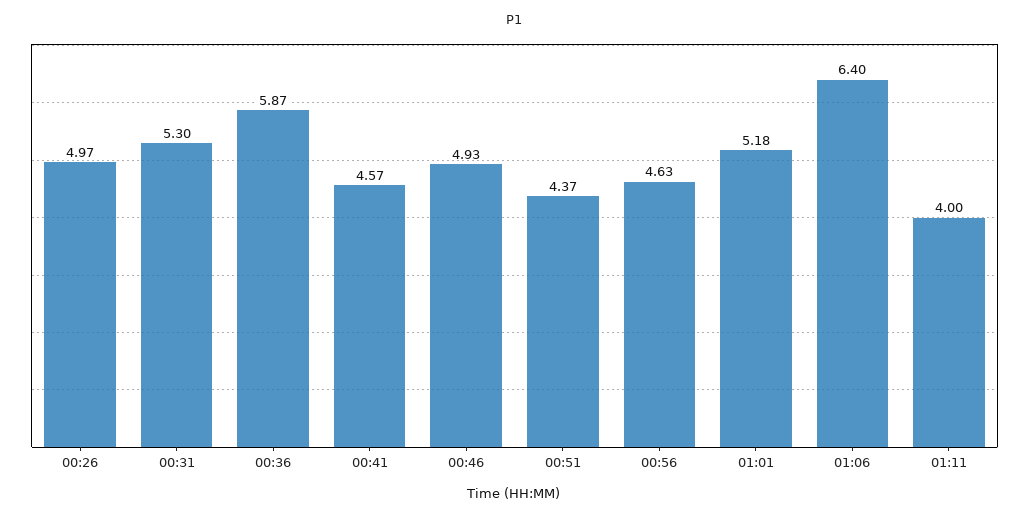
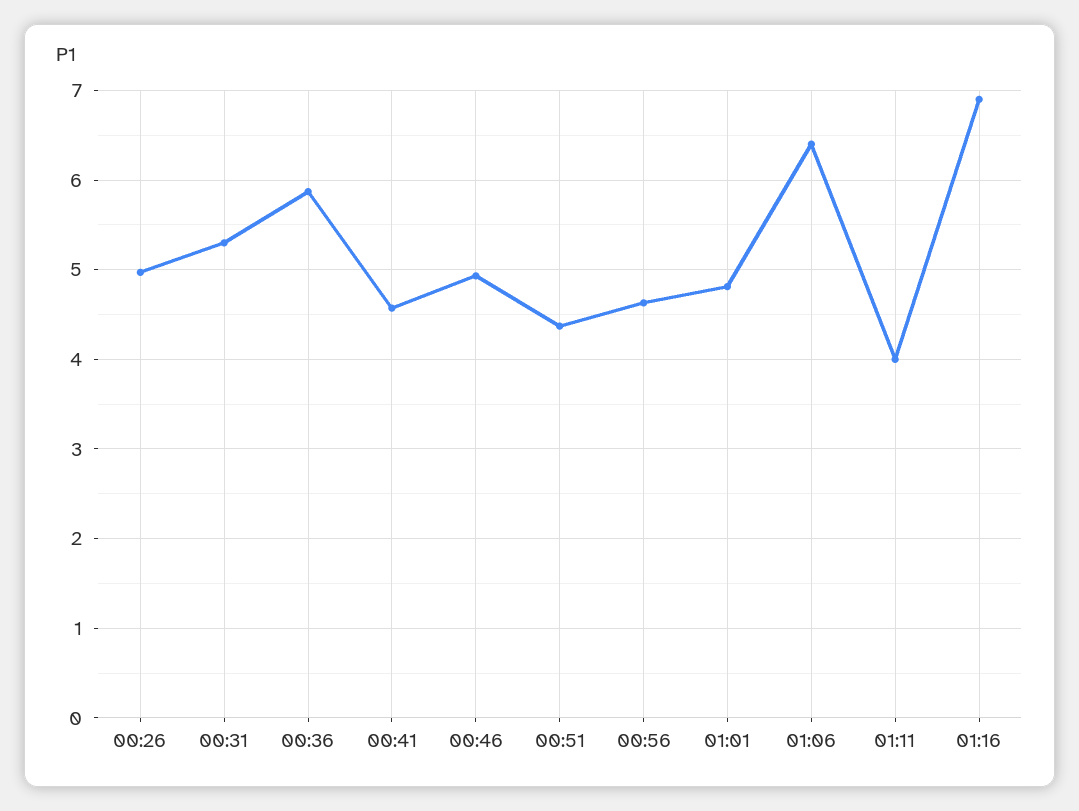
01:01: 5.18 -> 4.8
01:16: none -> 6.9

